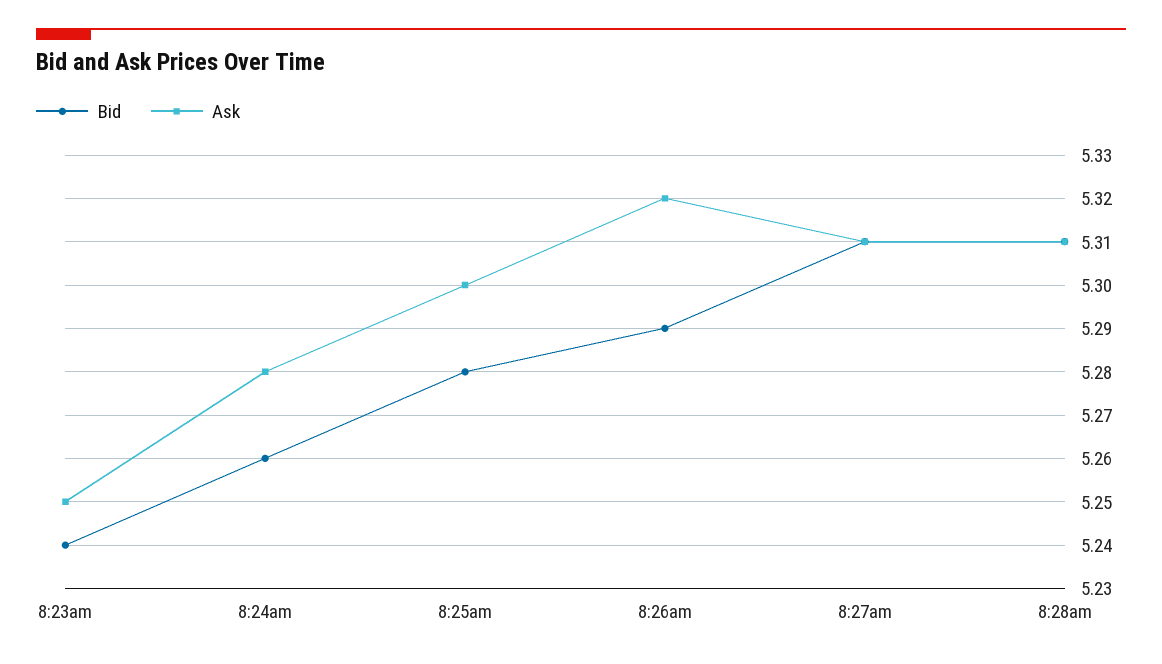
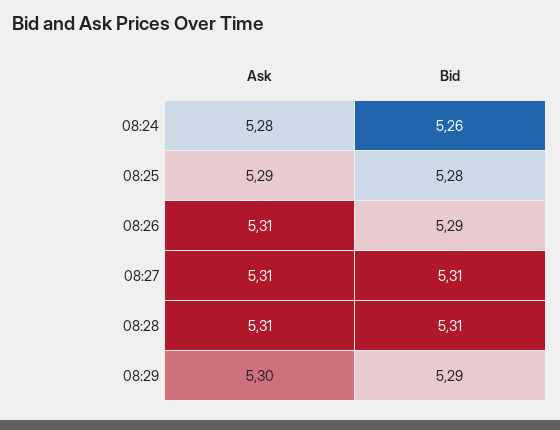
Bid, 8:23am: 5.24 -> none
Ask, 8:23am: 5.25 -> none
Ask, 8:25am: 5.3 -> 5.29
Ask, 8:26am: 5.32 -> 5.31
Ask, 08:29: none -> 5.3
Bid, 08:29: none -> 5.29

